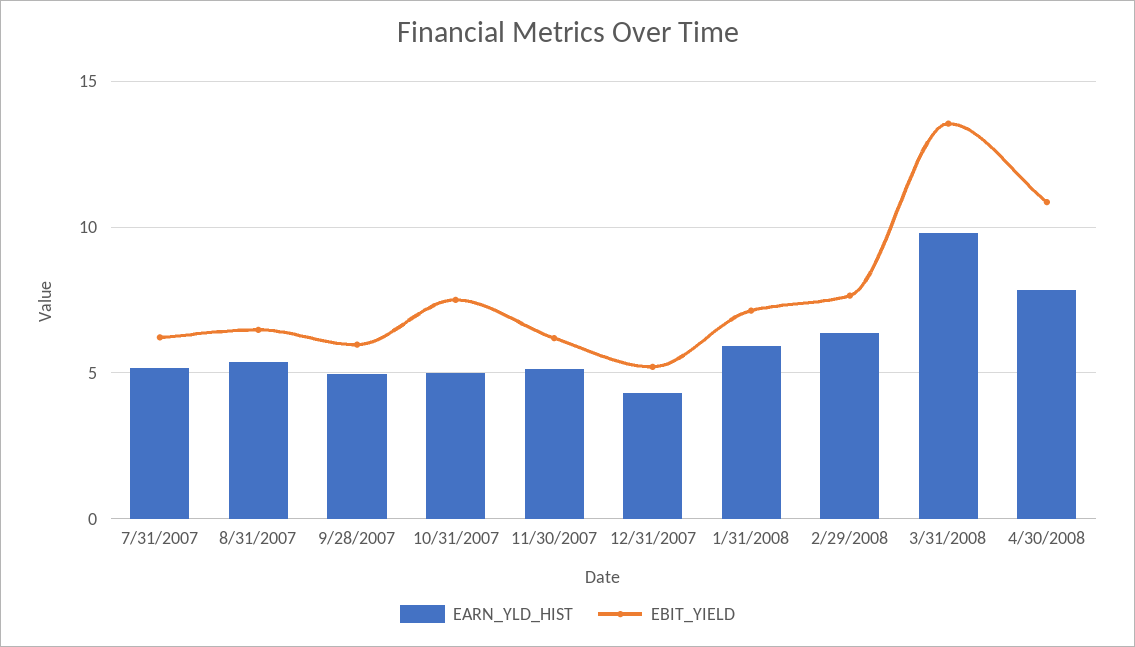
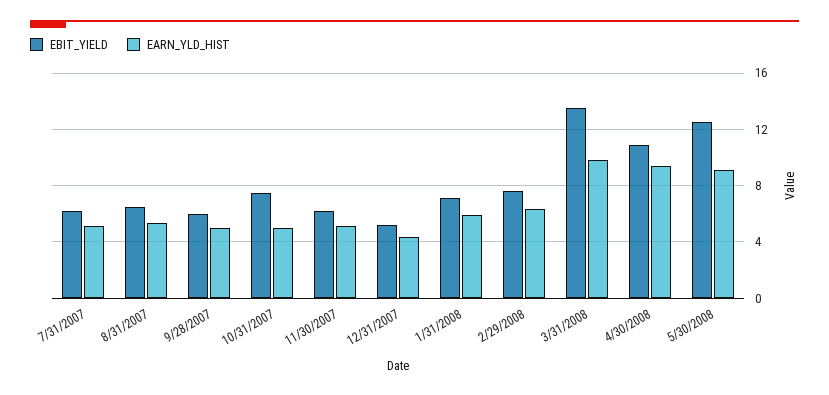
EARN_YLD_HIST, 4/30/2008: 8 -> 9.5
EBIT_YIELD, 5/30/2008: none -> 12.5
EARN_YLD_HIST, 5/30/2008: none -> 9

